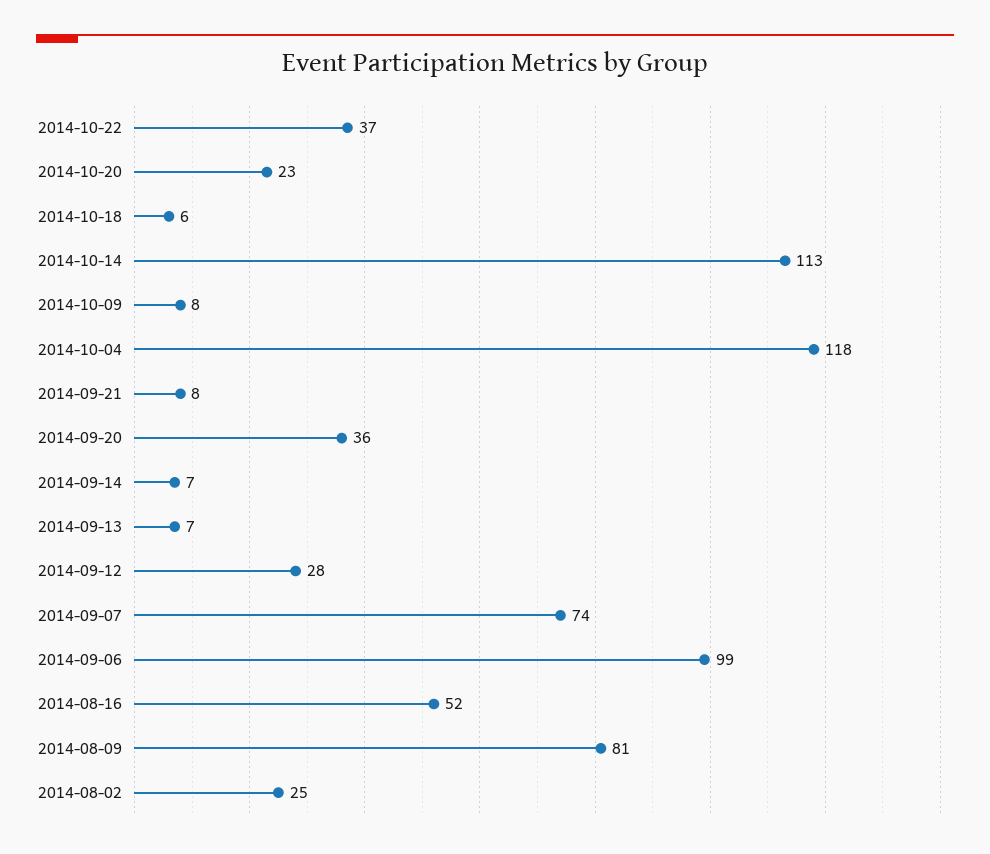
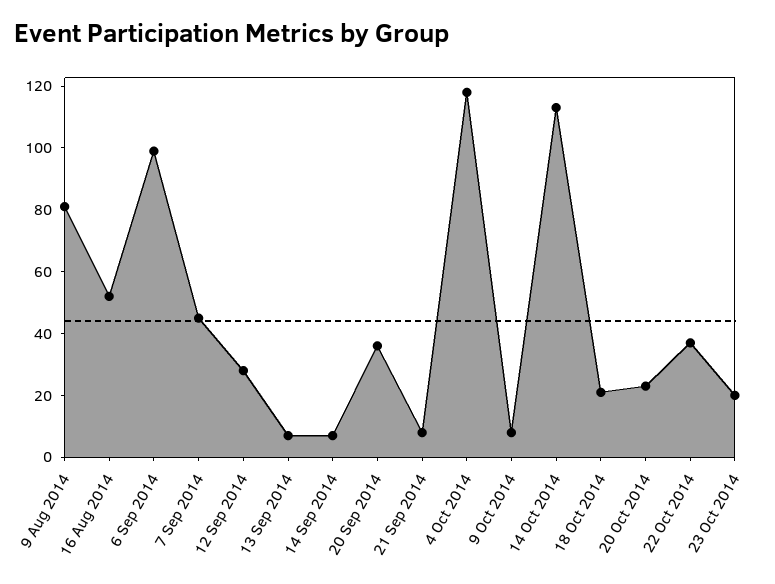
2014-10-18: 6 -> 20
2014-09-07: 74 -> 45
2014-08-02: 25 -> none
23 Oct 2014: none -> 20

